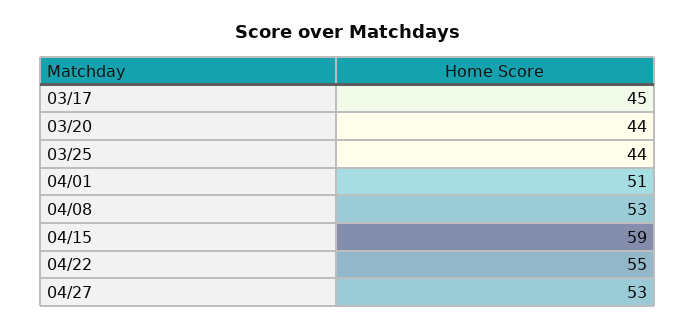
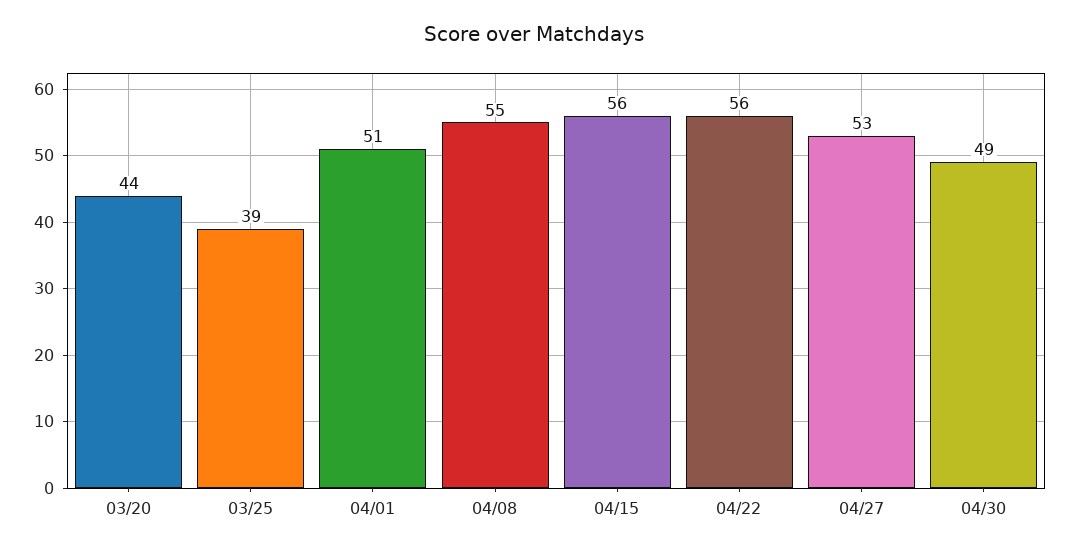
03/17: 45 -> none
03/25: 44 -> 39
04/08: 53 -> 55
04/15: 59 -> 56
04/22: 55 -> 56
04/30: none -> 49

